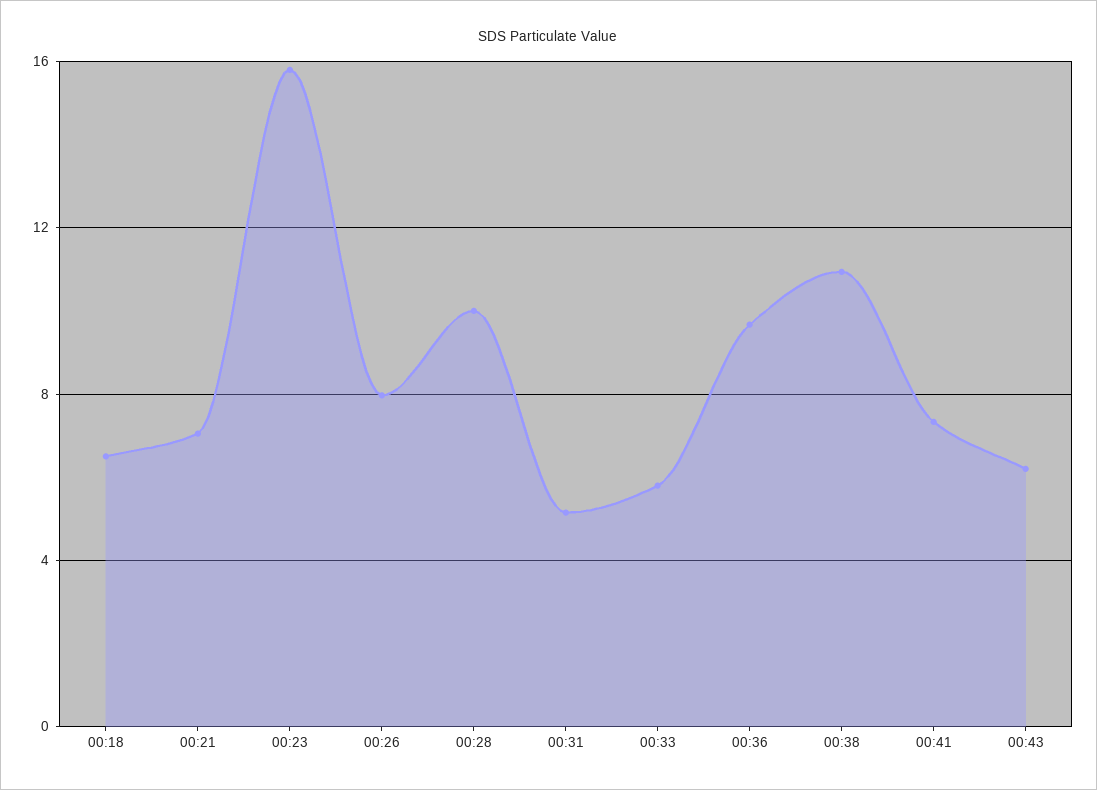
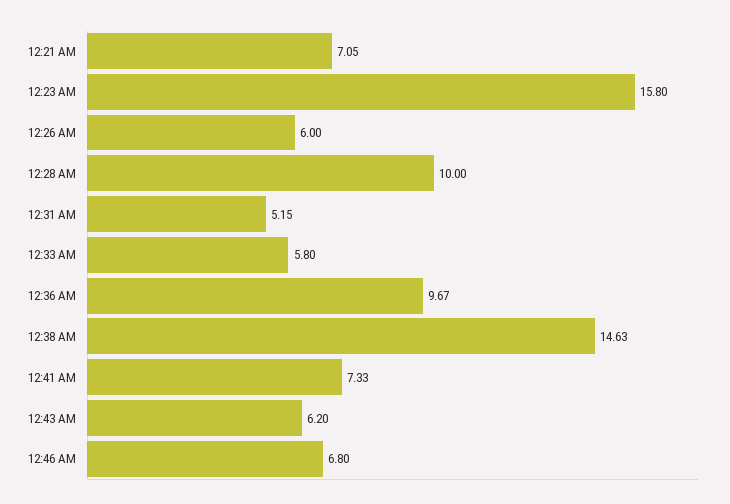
00:18: 6.5 -> none
00:26: 8 -> 6
00:38: 11 -> 14.63
12:46 AM: none -> 6.8

